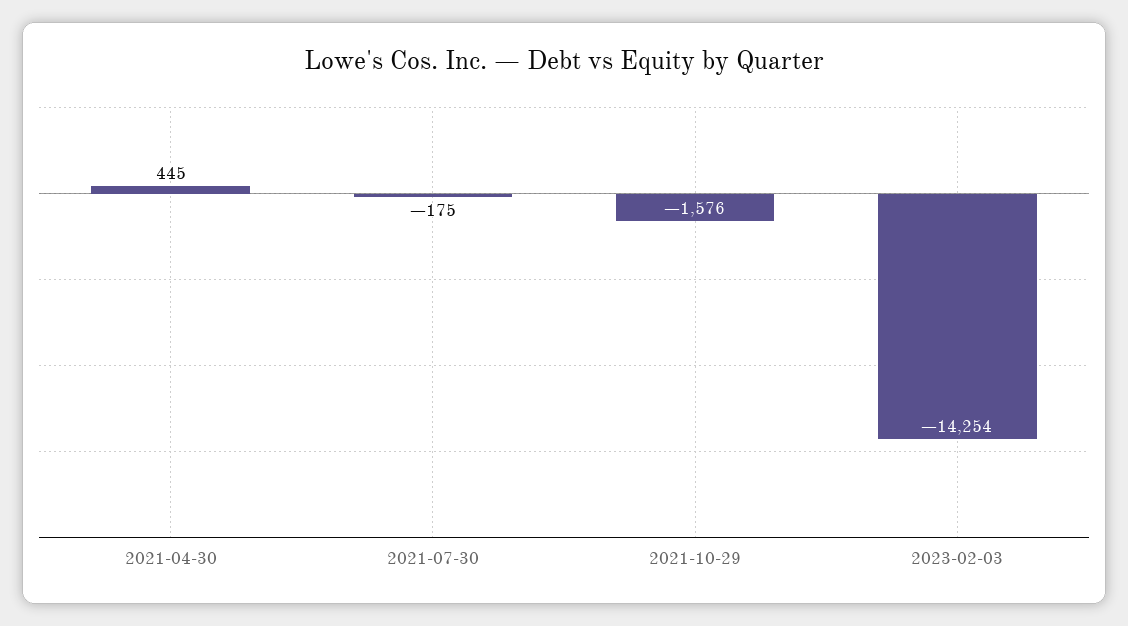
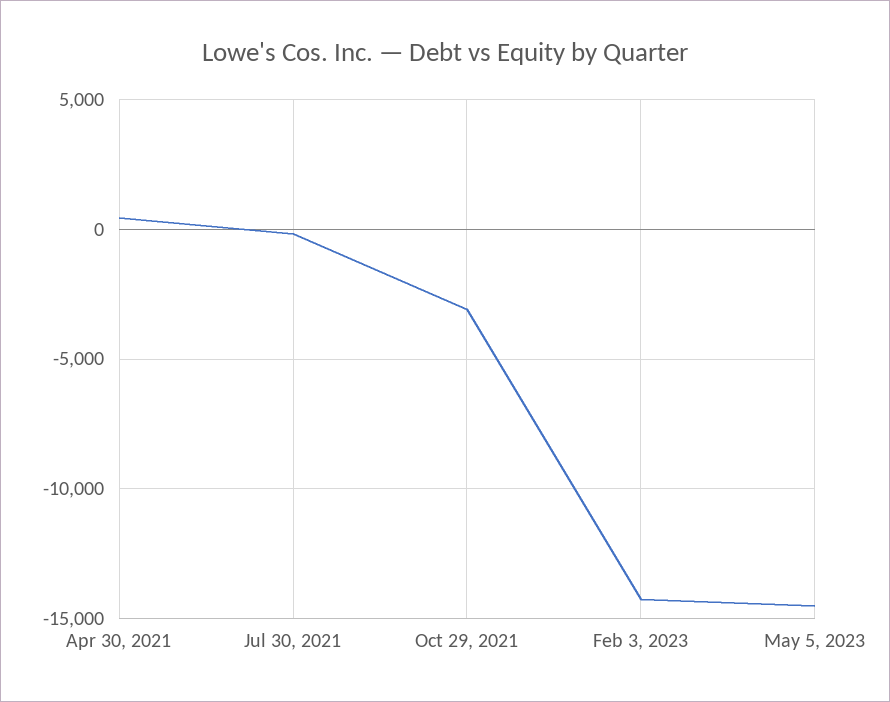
2021-10-29: -1576 -> -3000
May 5, 2023: none -> -14500

